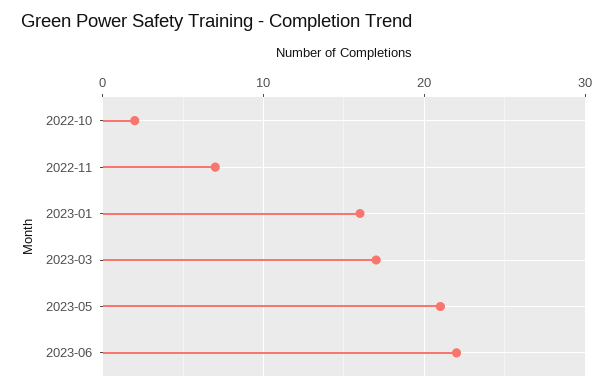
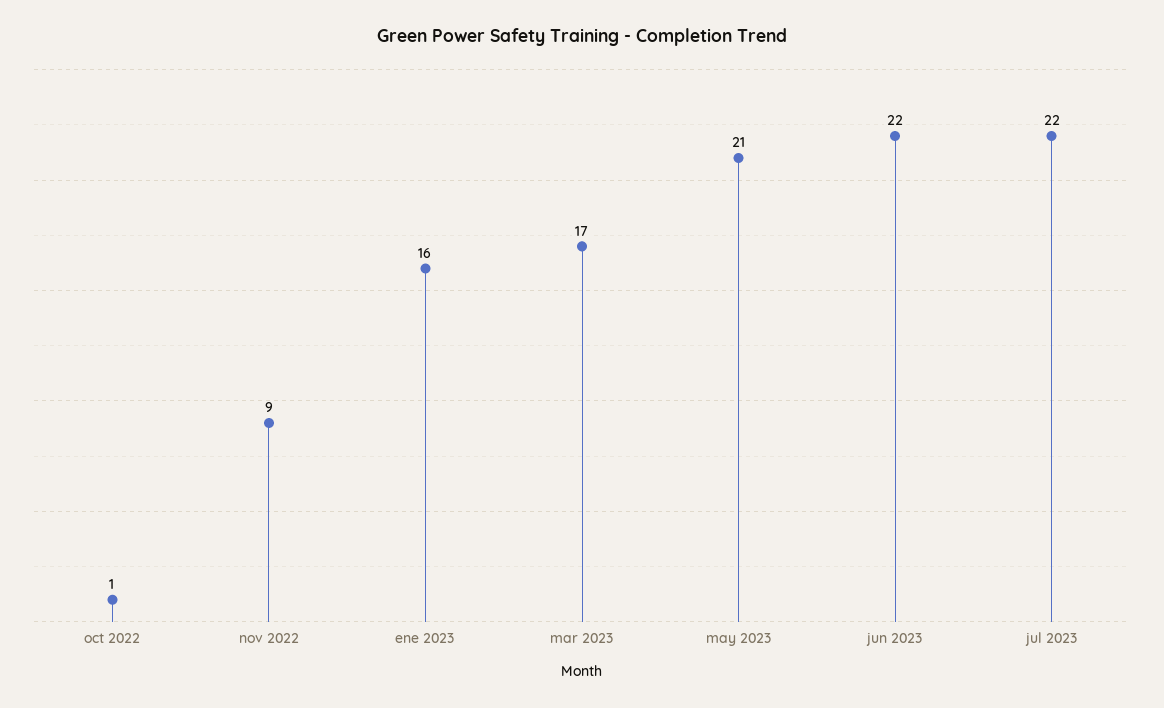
2022-10: 2 -> 1
2022-11: 7 -> 9
jul 2023: none -> 22

